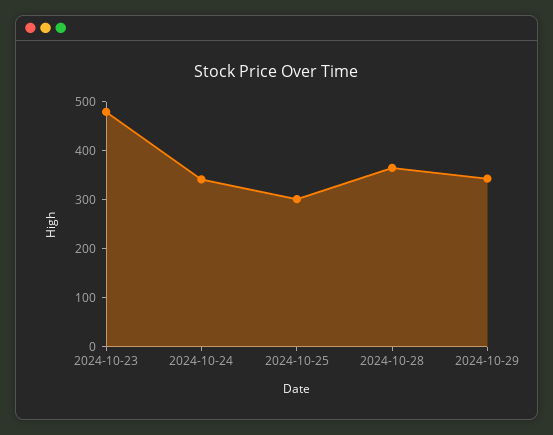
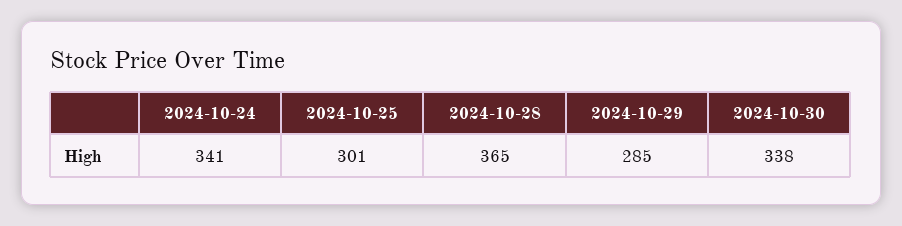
2024-10-23: 480 -> none
2024-10-29: 340 -> 285
2024-10-30: none -> 338

